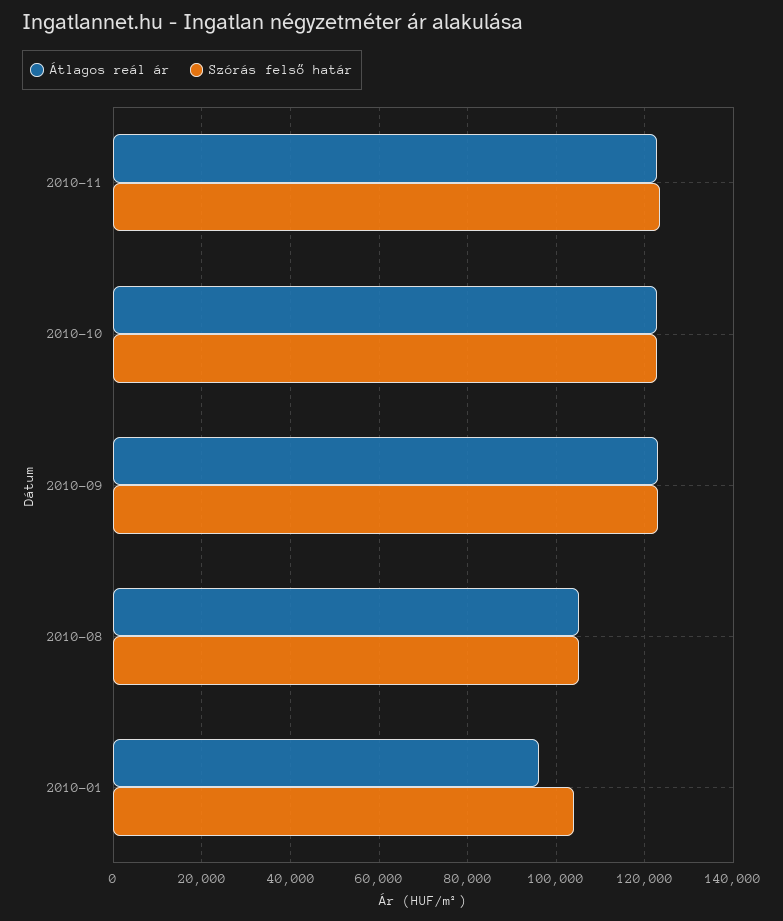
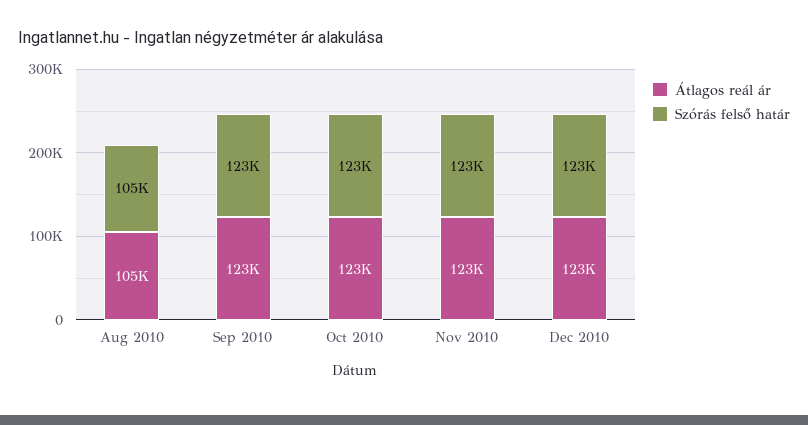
Átlagos reál ár, 2010-01: 96000 -> none
Szórás felső határ, 2010-01: 104000 -> none
Átlagos reál ár, Dec 2010: none -> 123000
Szórás felső határ, Dec 2010: none -> 123000

